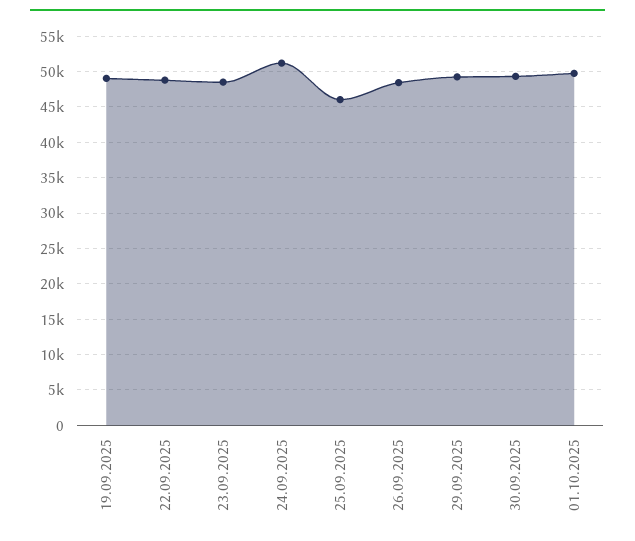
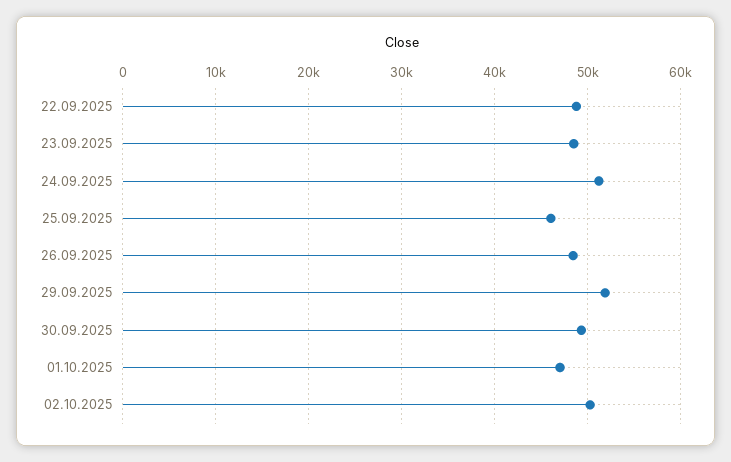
19.09.2025: 49000 -> none
29.09.2025: 49000 -> 52000
01.10.2025: 50000 -> 47000
02.10.2025: none -> 50000

